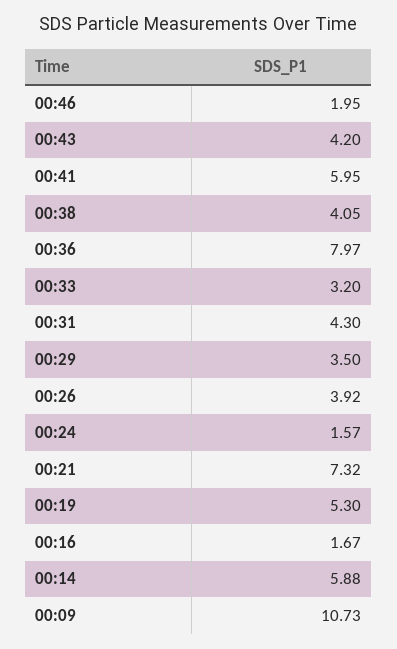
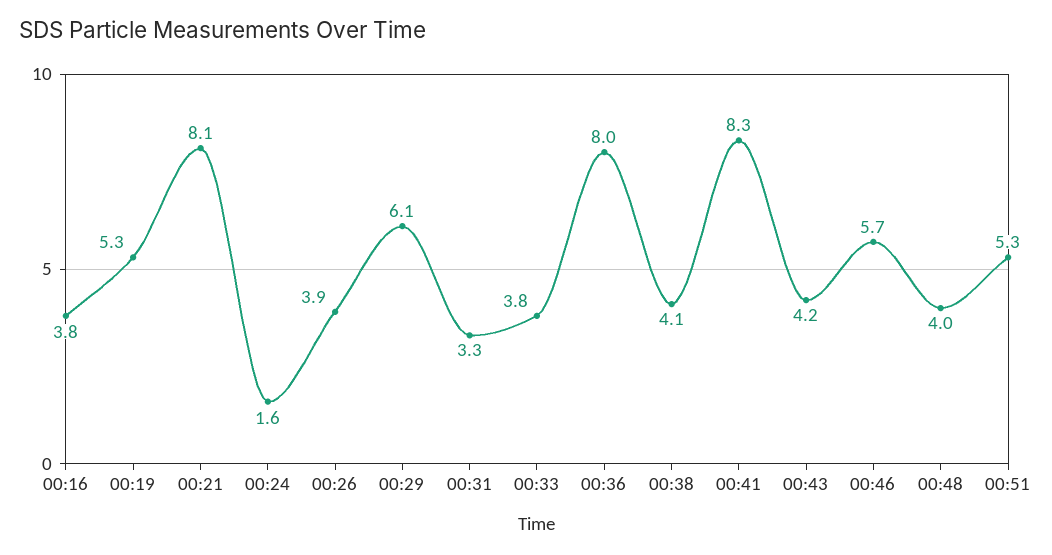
00:46: 1.95 -> 5.7
00:41: 5.95 -> 8.3
00:33: 3.2 -> 3.8
00:31: 4.3 -> 3.3
00:29: 3.5 -> 6.1
00:21: 7.32 -> 8.1
00:16: 1.67 -> 3.8
00:14: 5.88 -> none
00:09: 10.73 -> none
00:48: none -> 4
00:51: none -> 5.3

